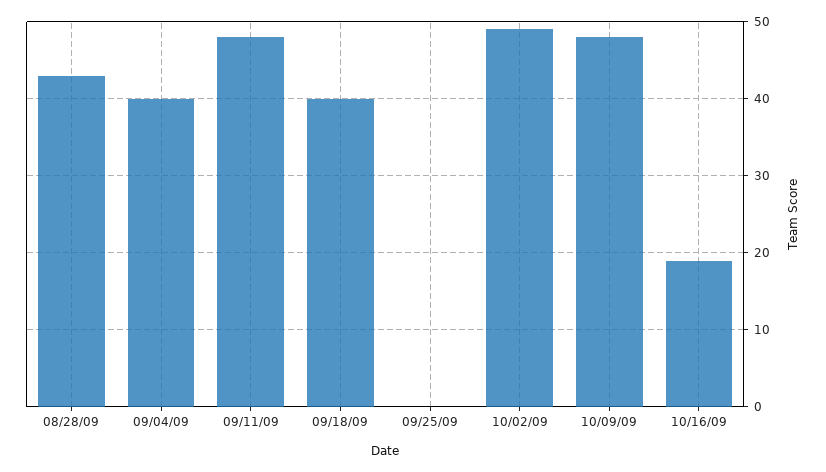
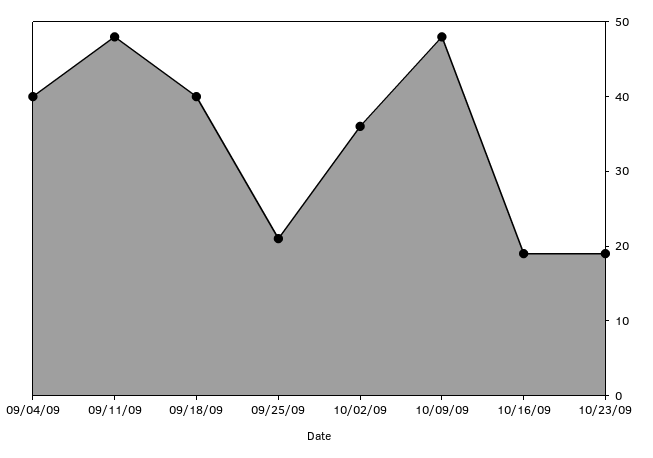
08/28/09: 43 -> none
09/25/09: 0 -> 20
10/02/09: 49 -> 35
10/23/09: none -> 20

